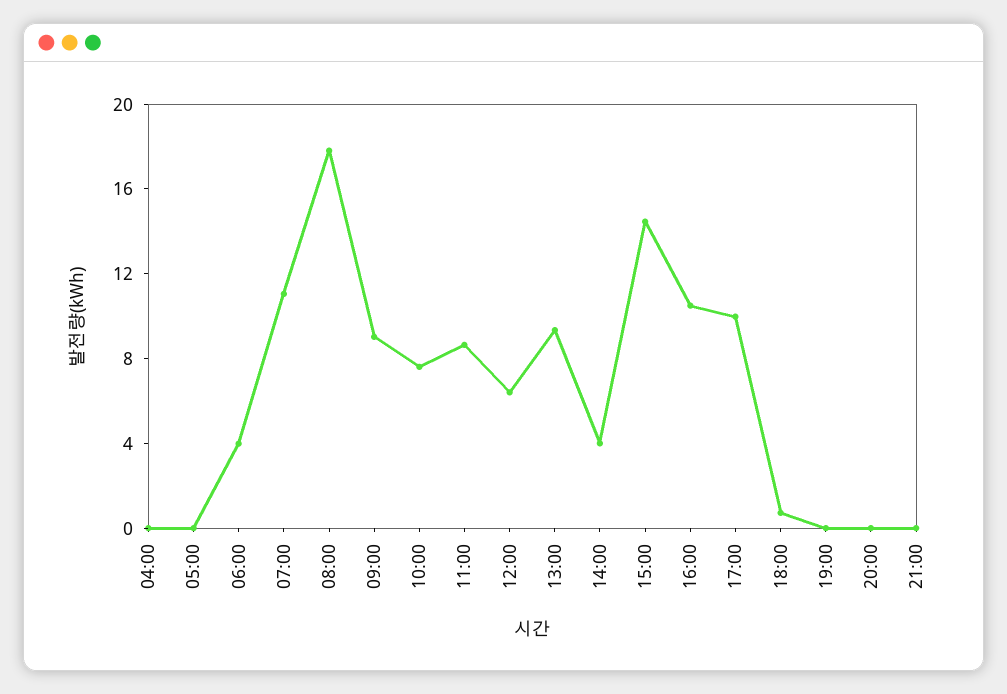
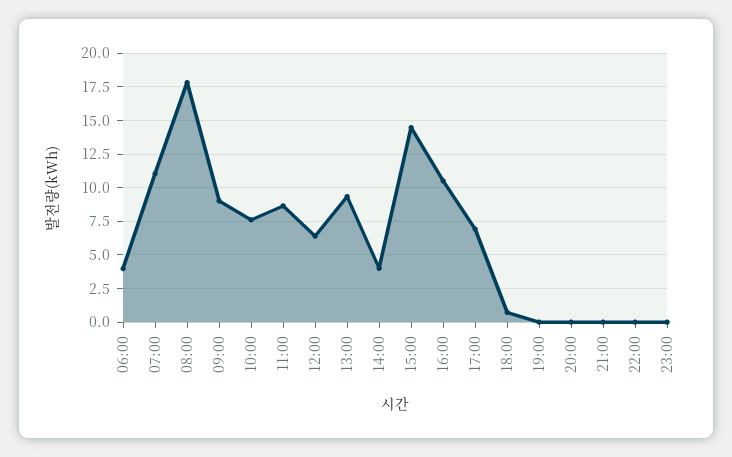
04:00: 0 -> none
05:00: 0 -> none
17:00: 10 -> 7
22:00: none -> 0
23:00: none -> 0

